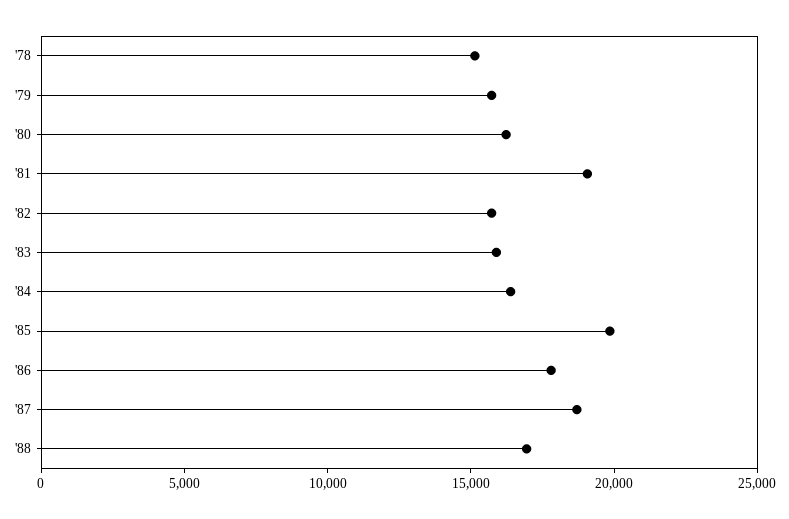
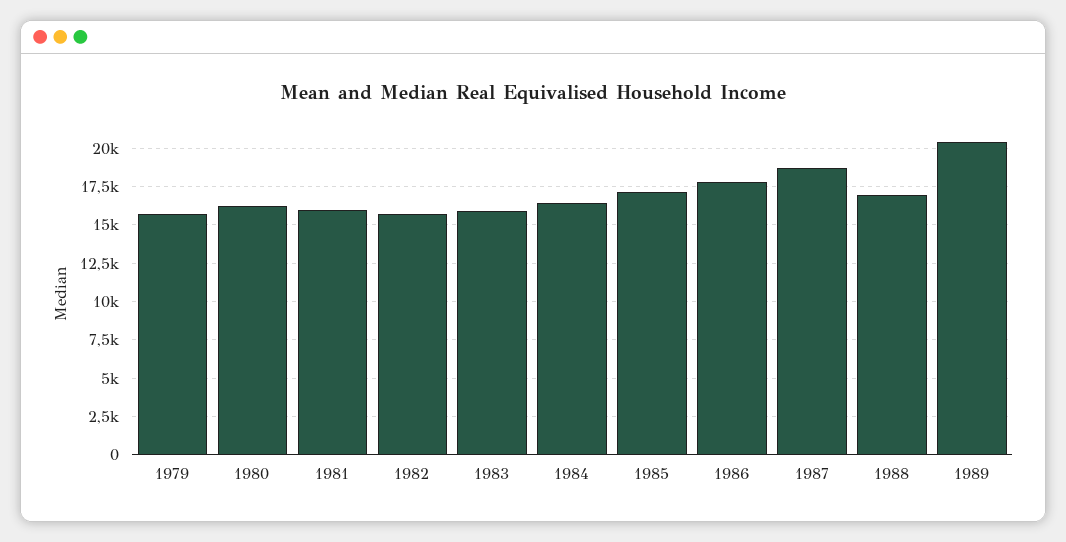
'78: 15000 -> none
'81: 19000 -> 16000
'85: 20000 -> 17000
1989: none -> 20500

